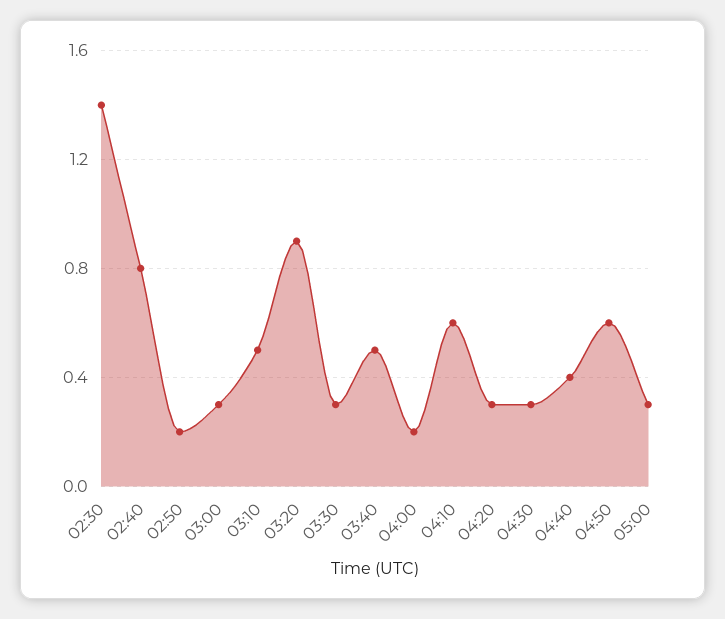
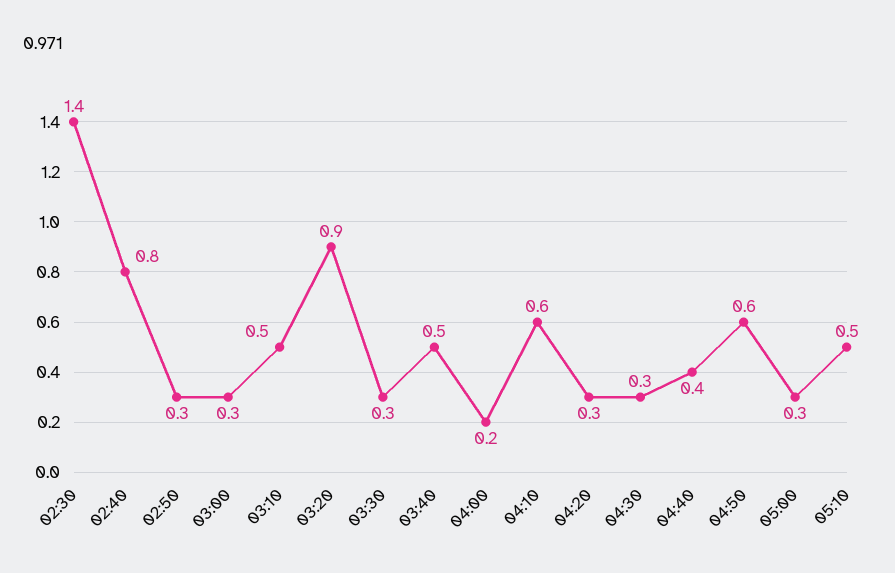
02:50: 0.2 -> 0.3
05:10: none -> 0.5

